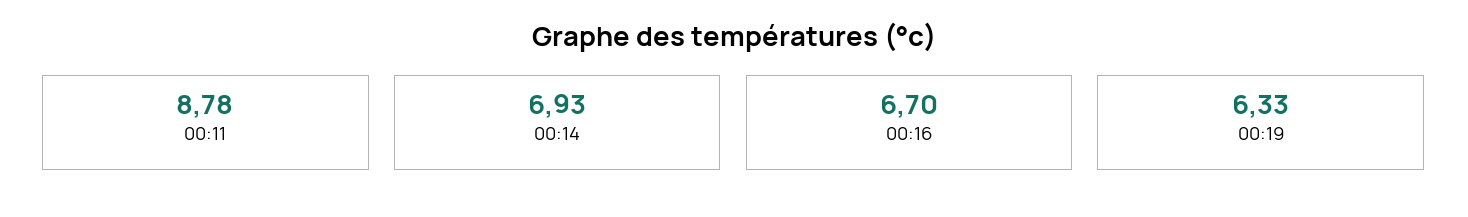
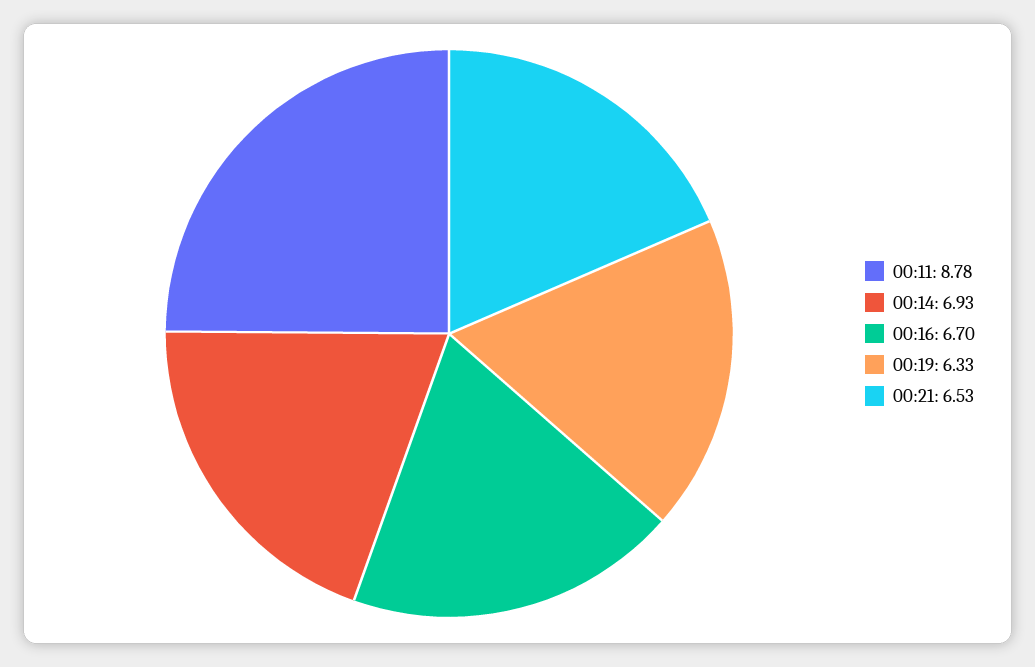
00:21: none -> 6.53

